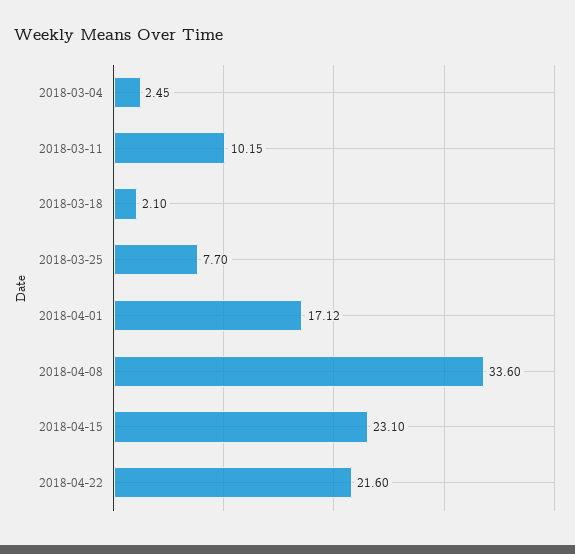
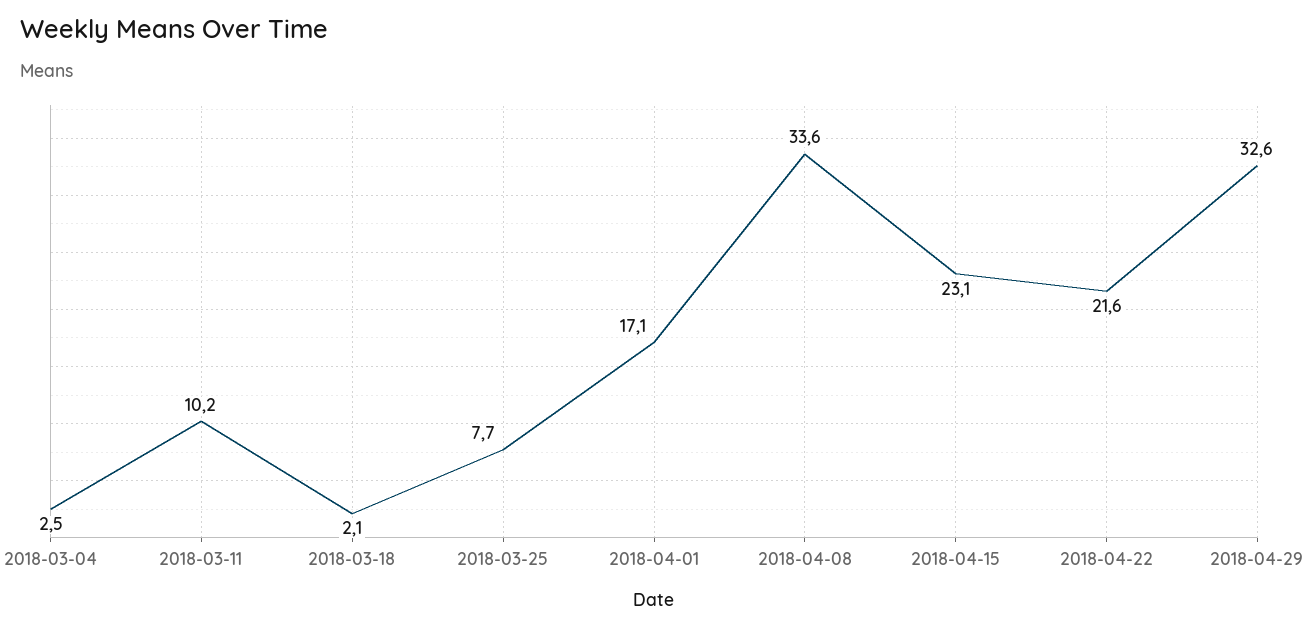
2018-04-29: none -> 32.6

